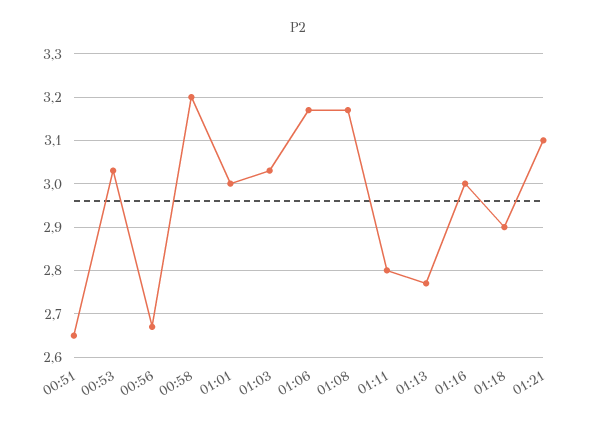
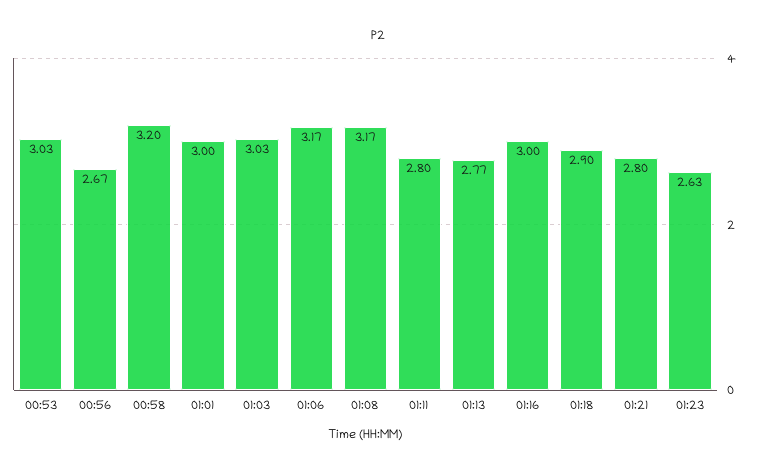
00:51: 2.65 -> none
01:21: 3.1 -> 2.8
01:23: none -> 2.63

